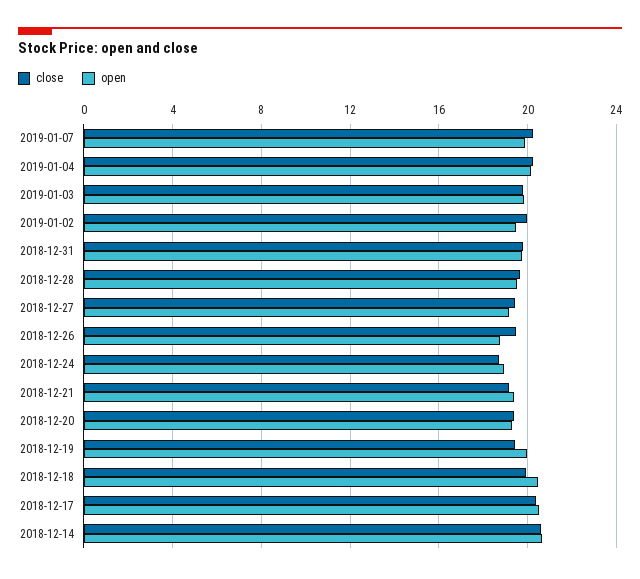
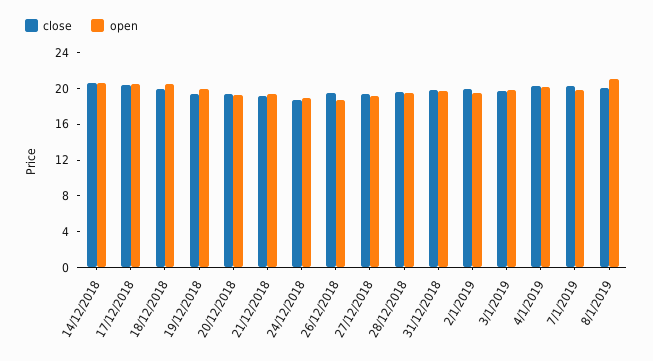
close, 8/1/2019: none -> 20
open, 8/1/2019: none -> 21

